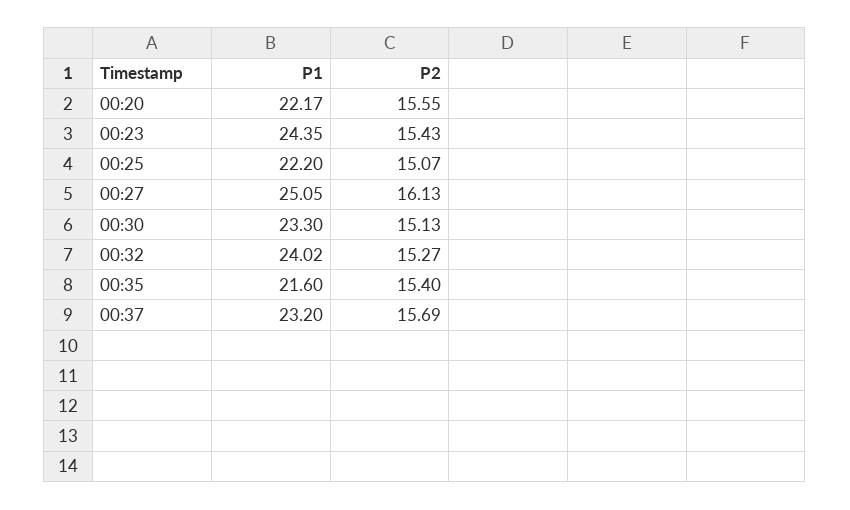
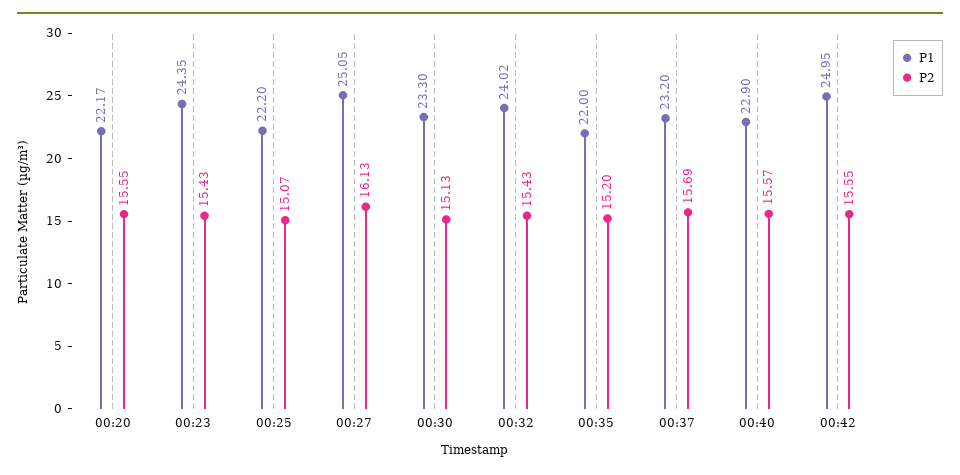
P2, 00:32: 15.27 -> 15.43
P1, 00:35: 21.6 -> 22
P2, 00:35: 15.4 -> 15.2
P1, 00:40: none -> 22.9
P2, 00:40: none -> 15.57
P1, 00:42: none -> 24.95
P2, 00:42: none -> 15.55

